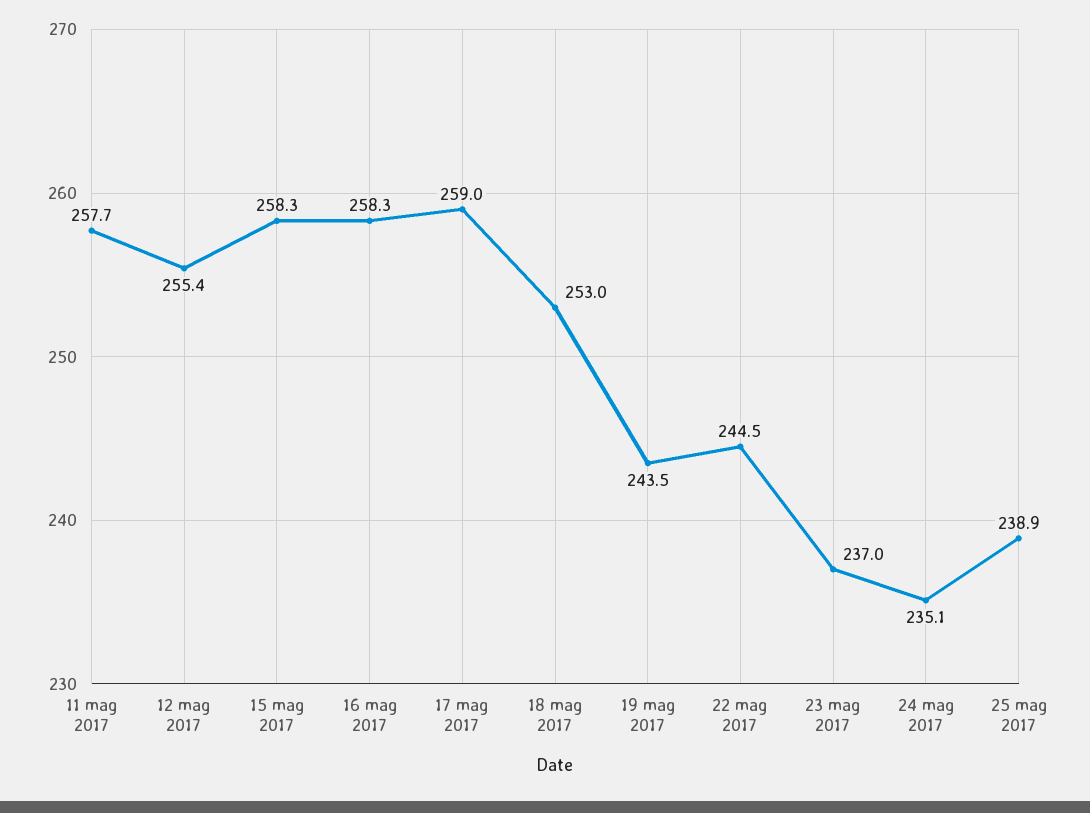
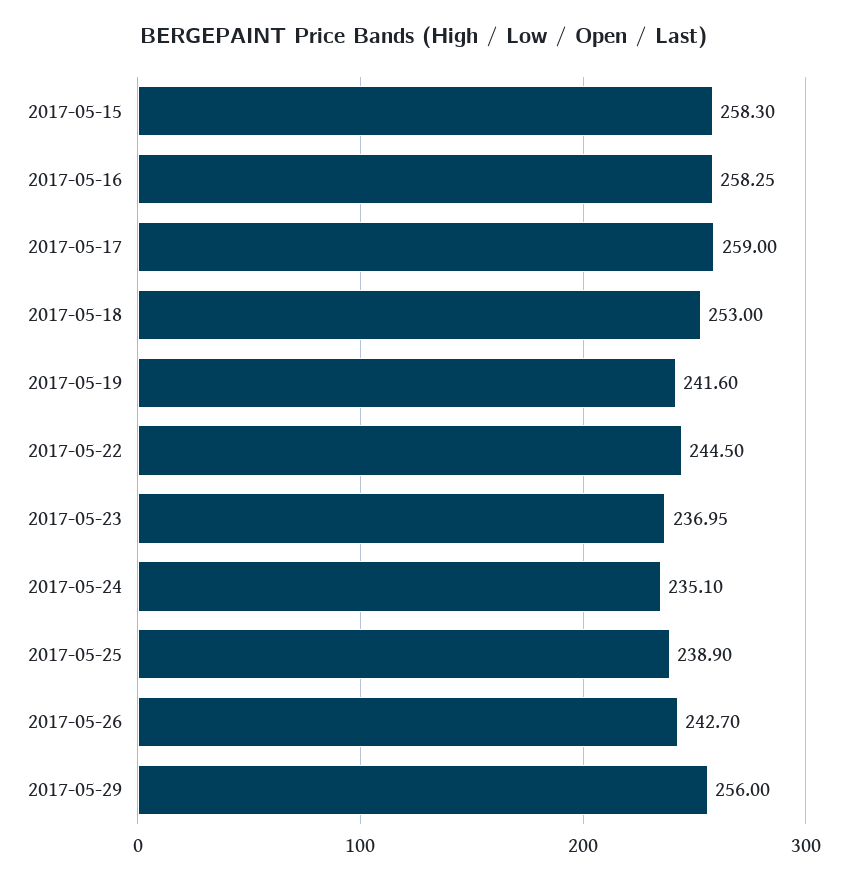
11 mag 2017: 257.7 -> none
12 mag 2017: 255.4 -> none
19 mag 2017: 243.5 -> 241.6
2017-05-26: none -> 242.7
2017-05-29: none -> 256

